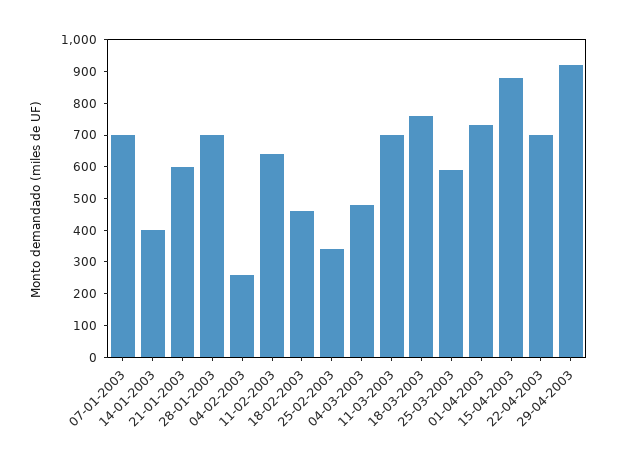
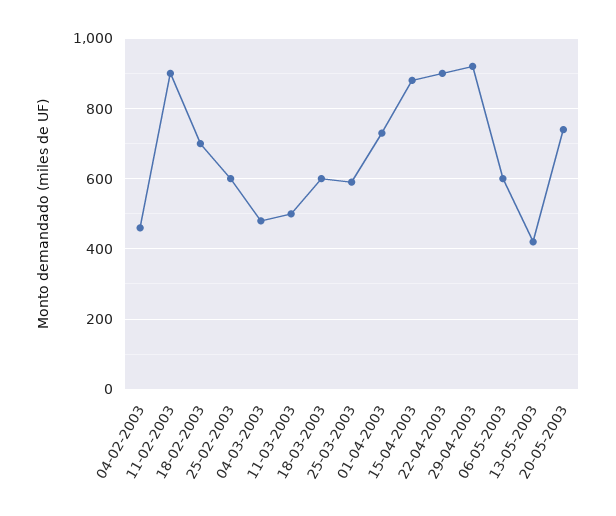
07-01-2003: 700 -> none
14-01-2003: 400 -> none
21-01-2003: 600 -> none
28-01-2003: 700 -> none
04-02-2003: 250 -> 460
11-02-2003: 650 -> 900
18-02-2003: 450 -> 700
25-02-2003: 350 -> 600
11-03-2003: 700 -> 500
18-03-2003: 750 -> 600
22-04-2003: 700 -> 900
06-05-2003: none -> 600
13-05-2003: none -> 420
20-05-2003: none -> 740

